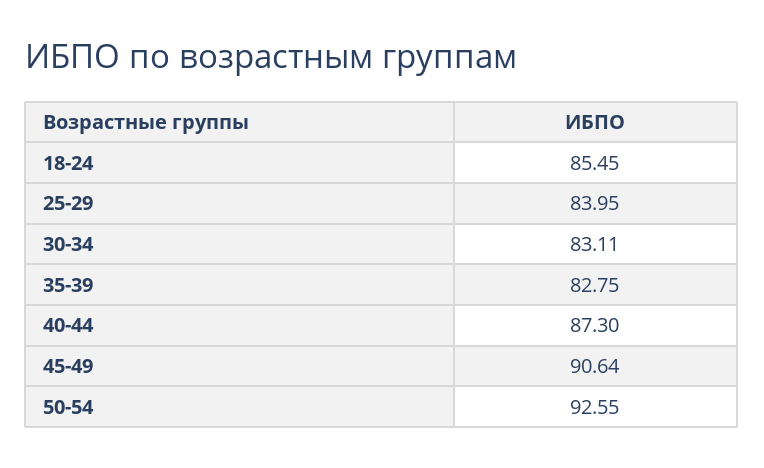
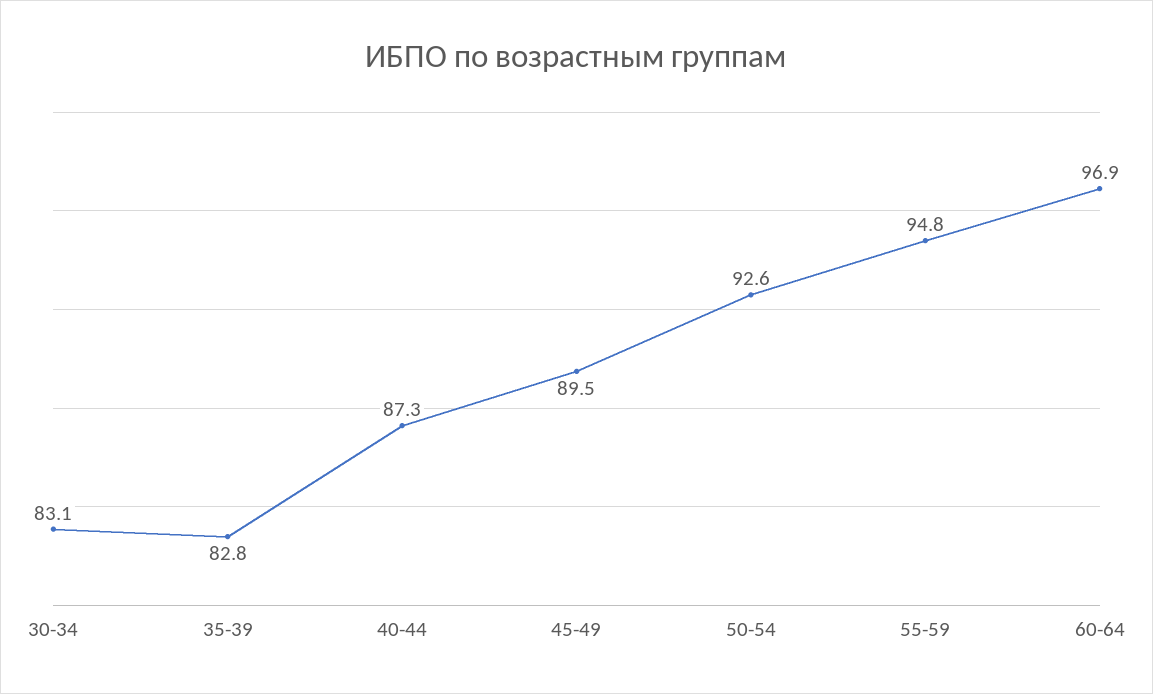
18-24: 85.45 -> none
25-29: 83.95 -> none
45-49: 90.64 -> 89.5
55-59: none -> 94.8
60-64: none -> 96.9

